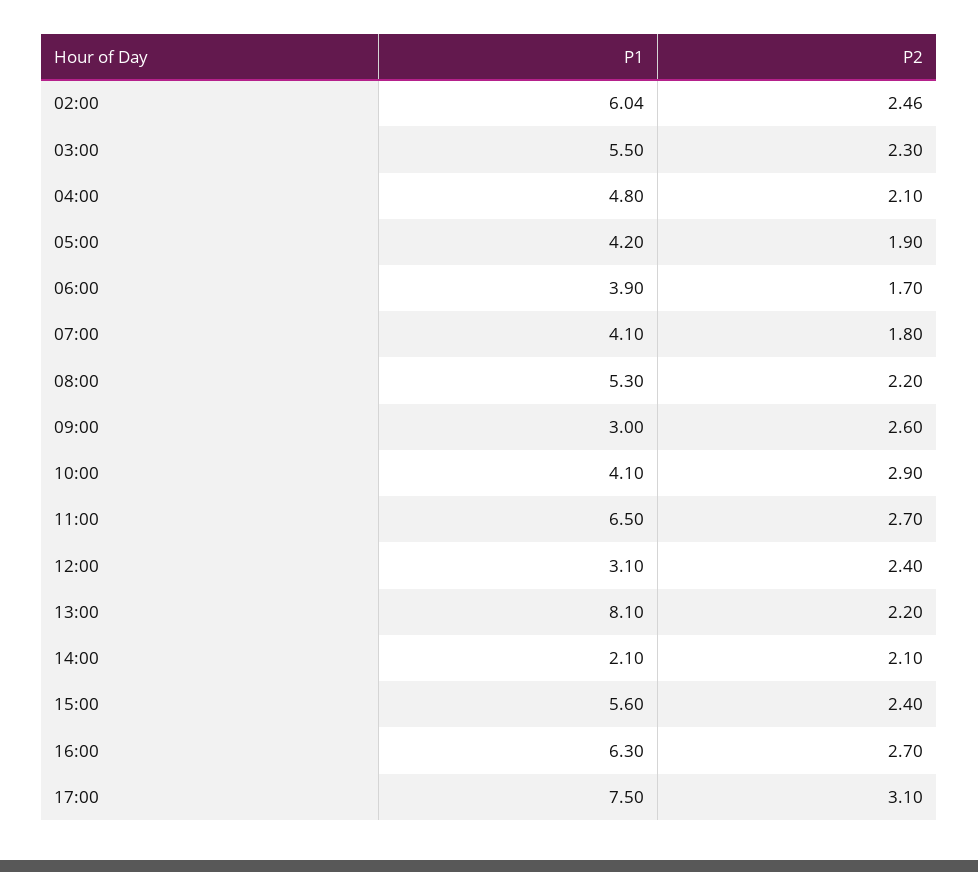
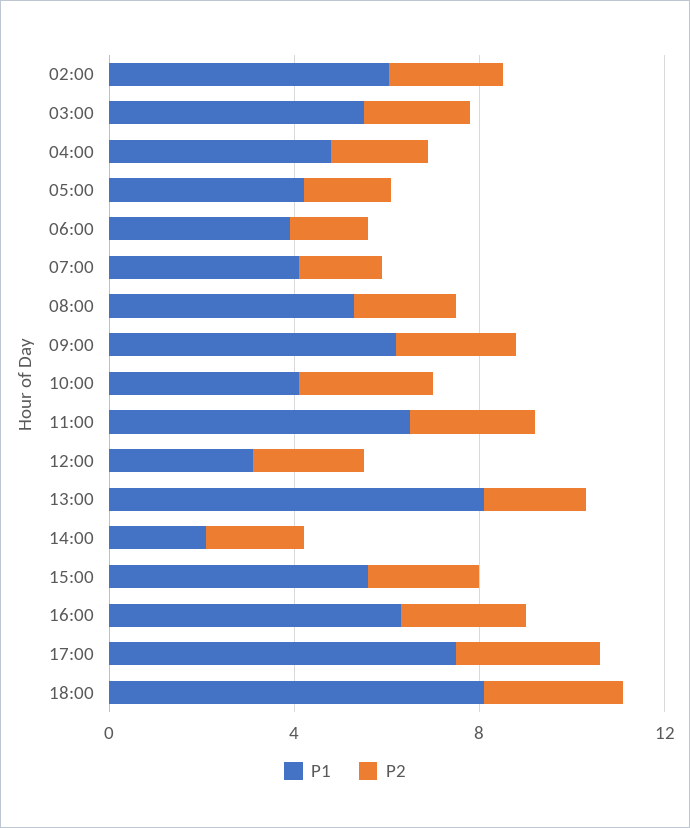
P1, 09:00: 3 -> 6
P1, 18:00: none -> 8
P2, 18:00: none -> 3

